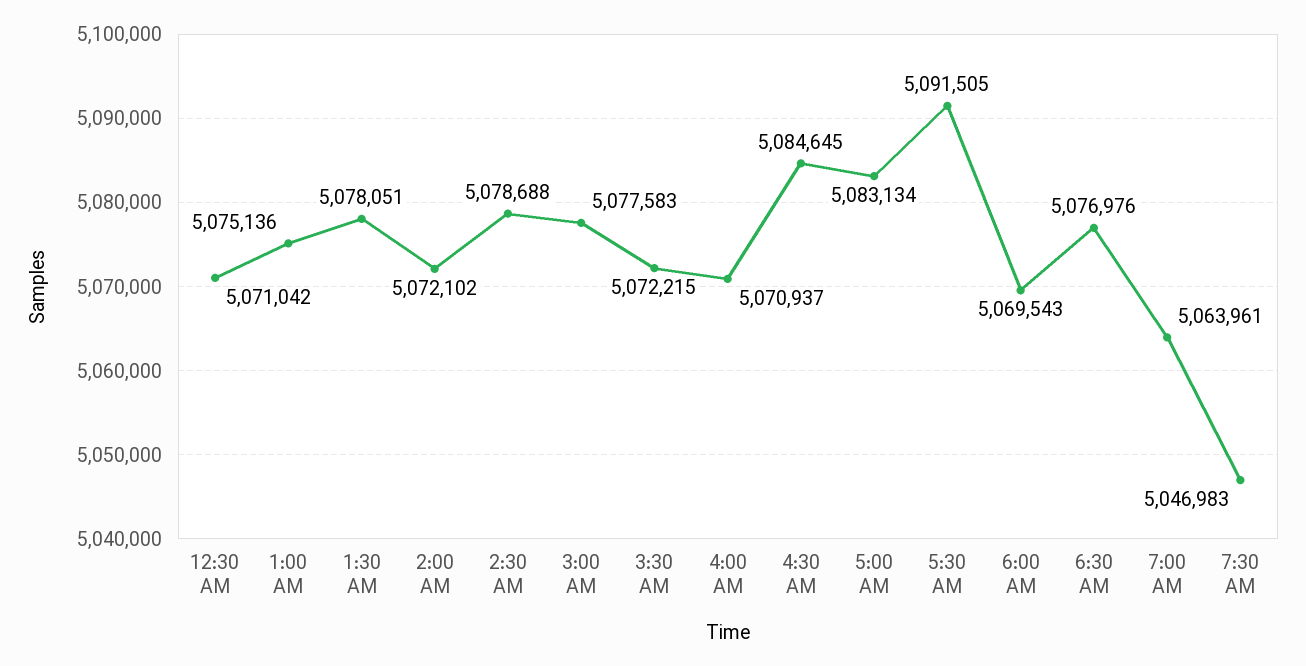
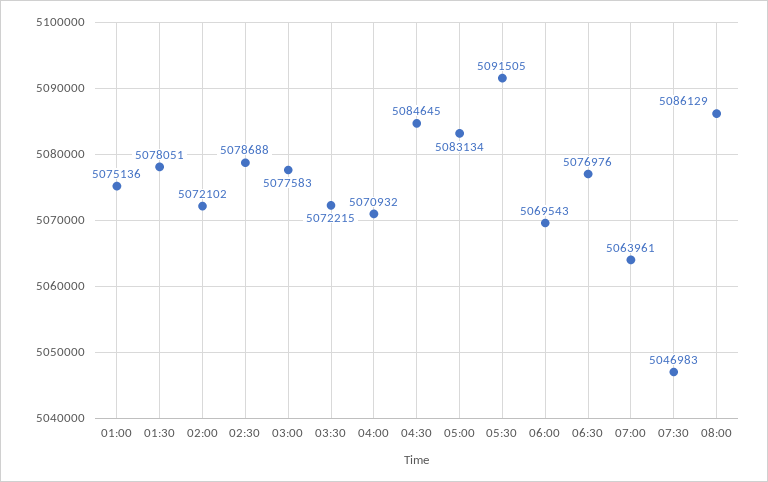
12:30 AM: 5071042 -> none
4:00 AM: 5070937 -> 5070932
08:00: none -> 5086129

